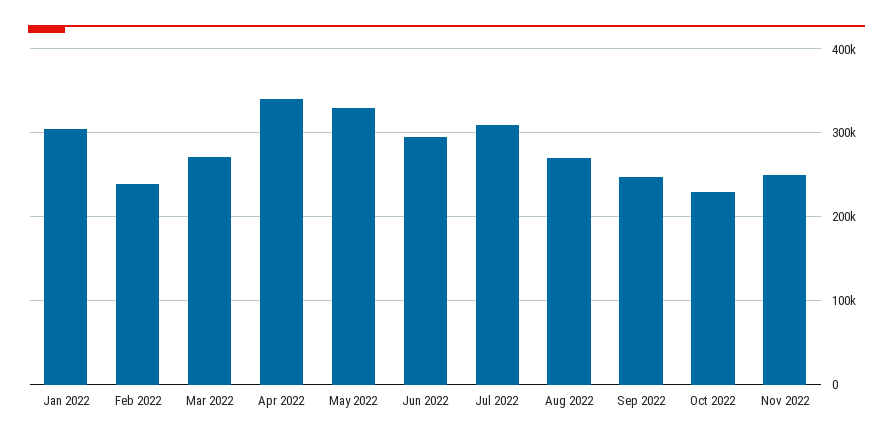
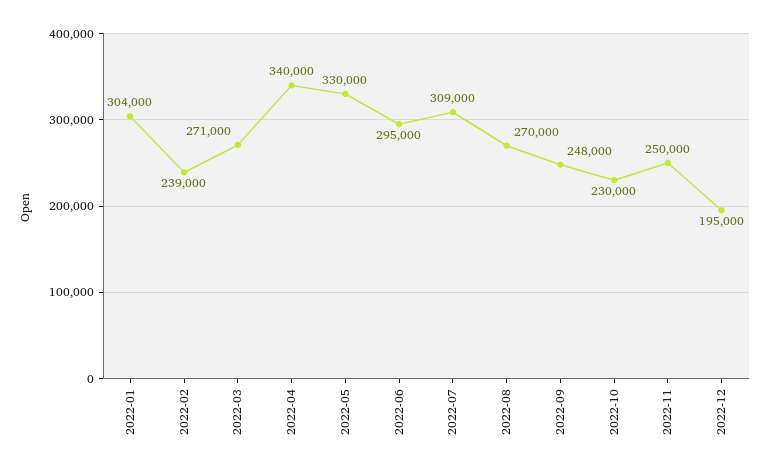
2022-12: none -> 195000

